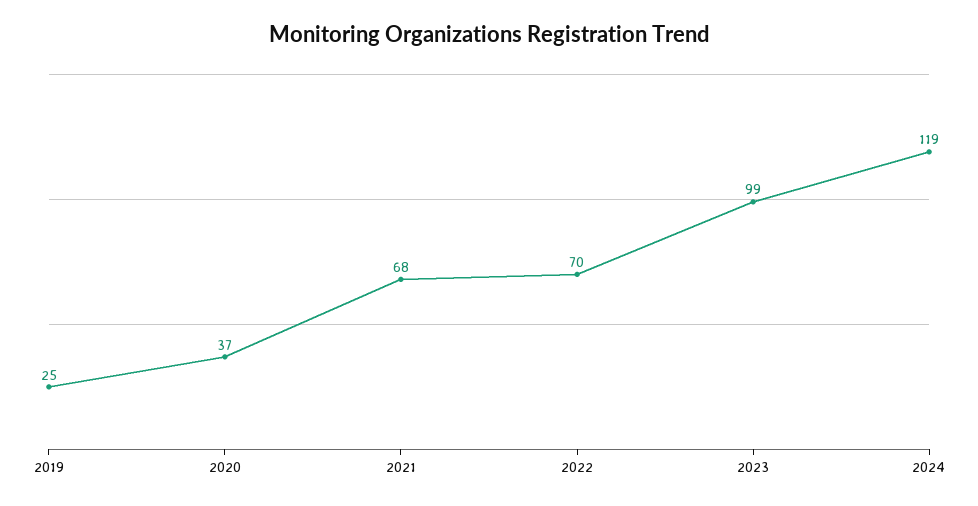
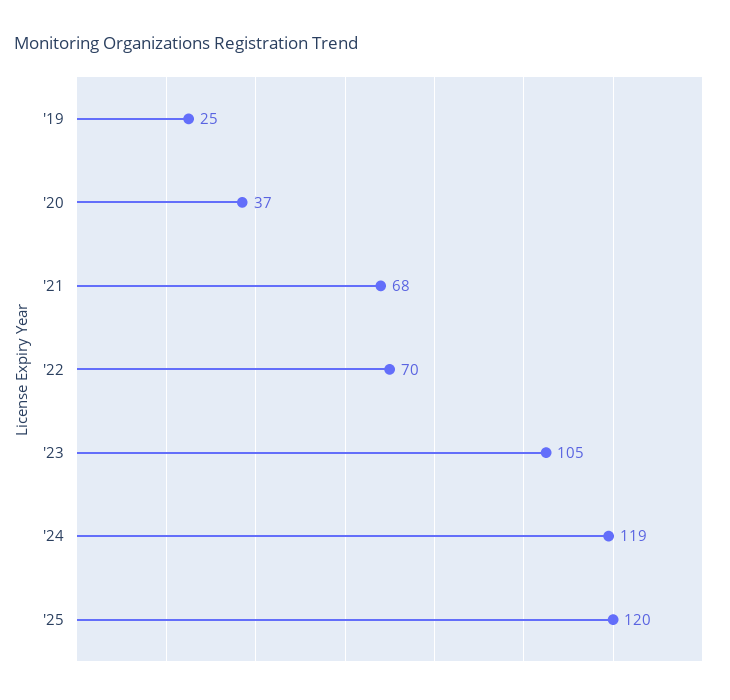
2023: 99 -> 105
'25: none -> 120

